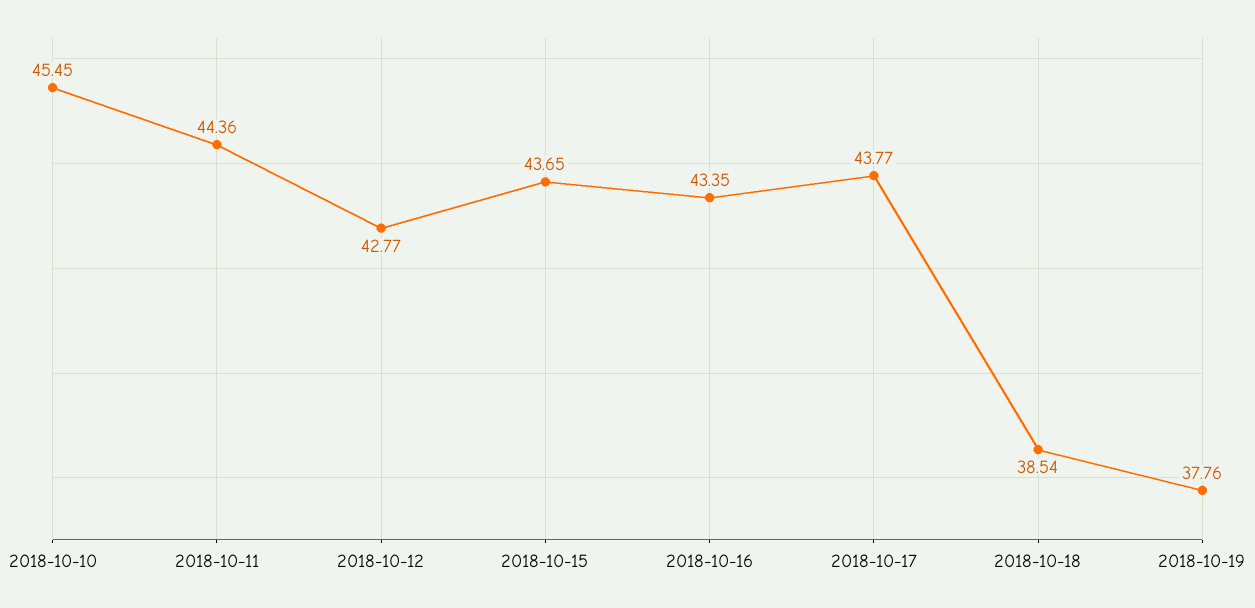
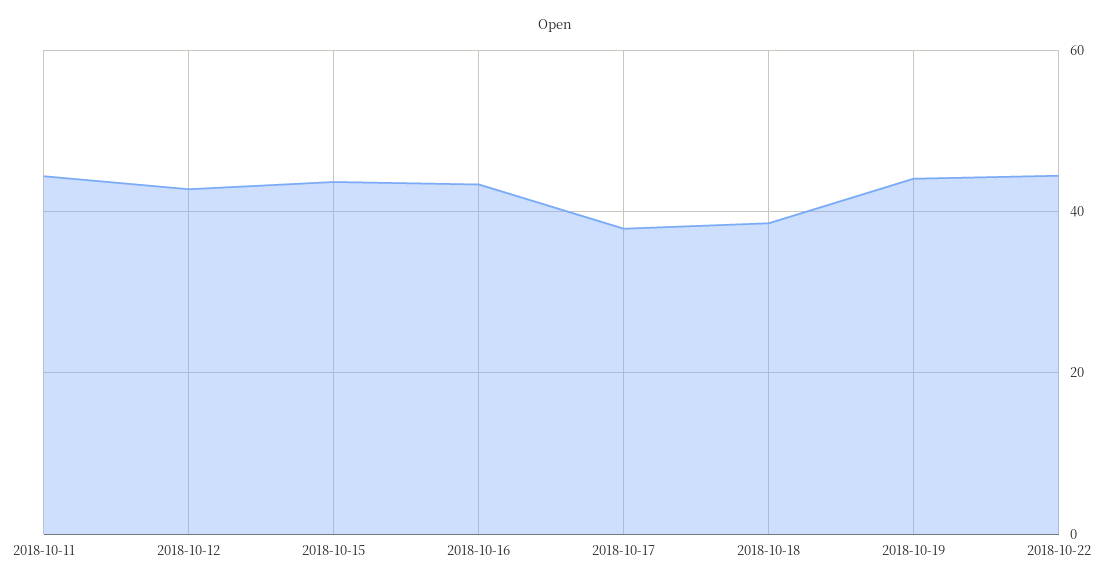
2018-10-10: 45.45 -> none
2018-10-17: 43.77 -> 38
2018-10-19: 37.76 -> 44
2018-10-22: none -> 44

